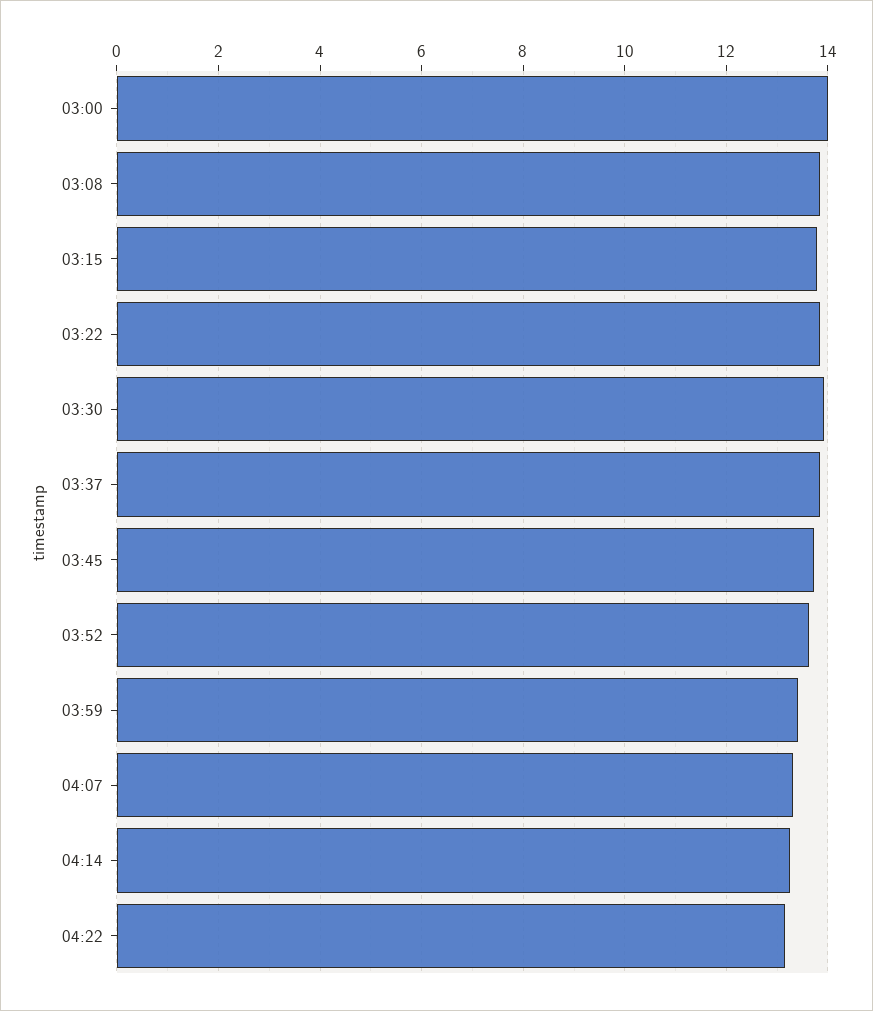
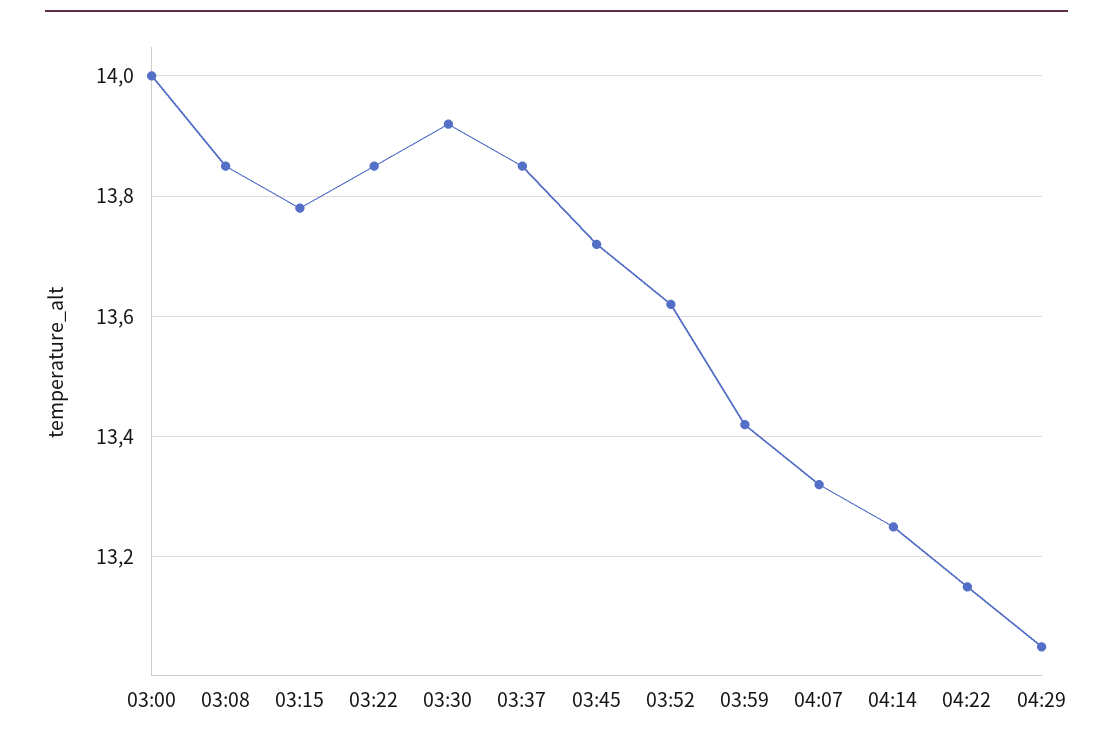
04:29: none -> 13.05

